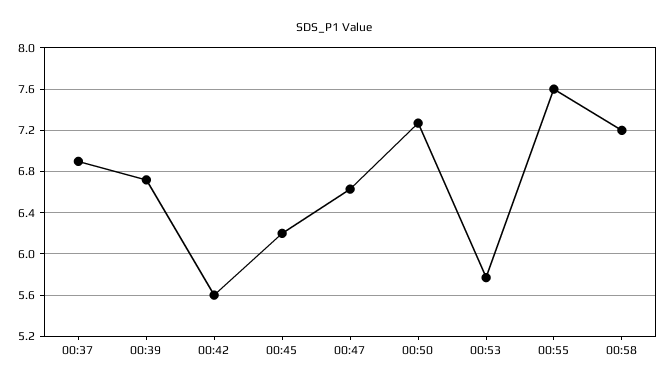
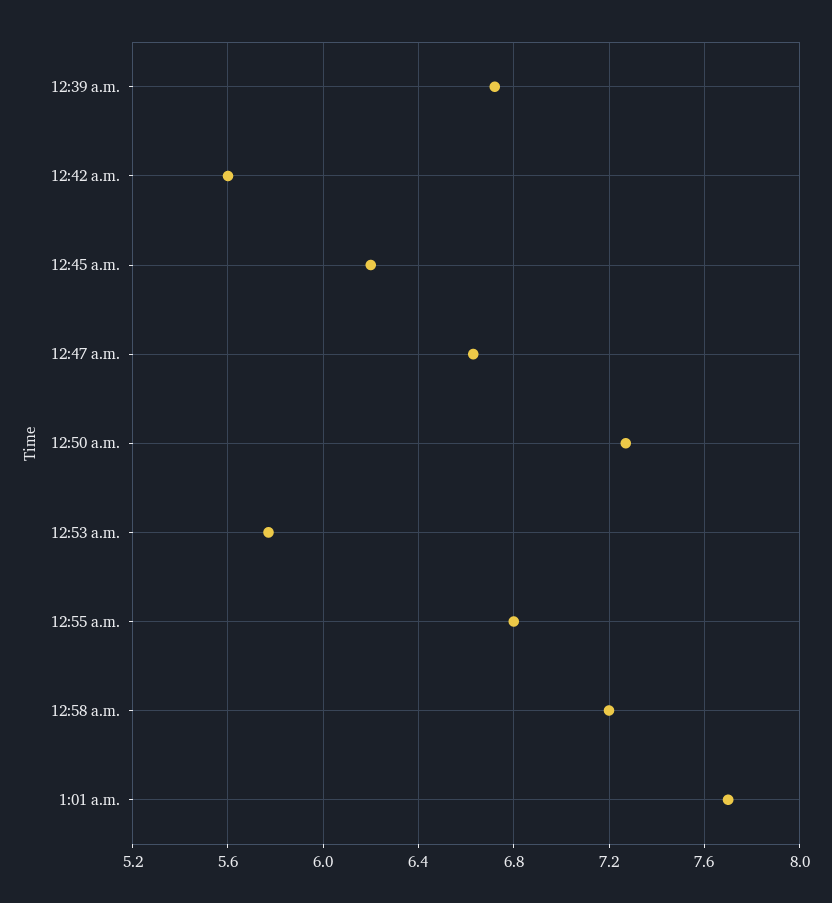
00:37: 6.9 -> none
00:55: 7.6 -> 6.8
1:01 a.m.: none -> 7.7

